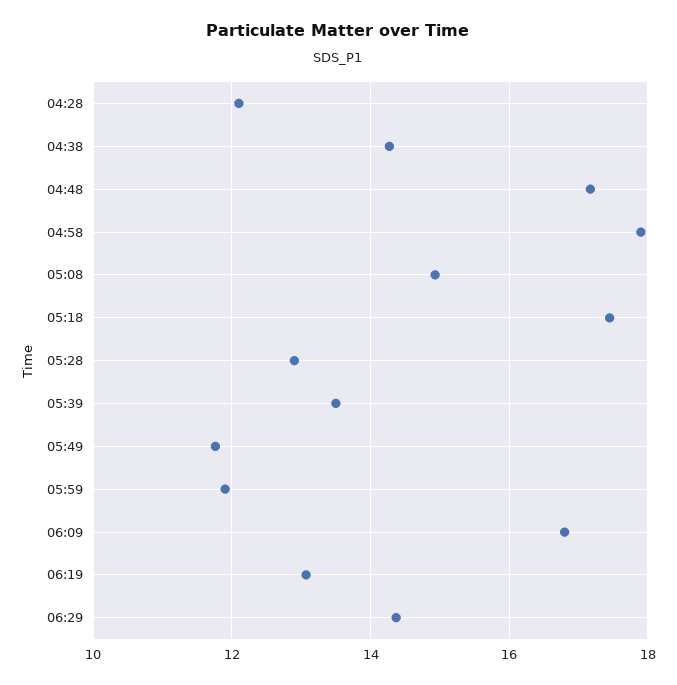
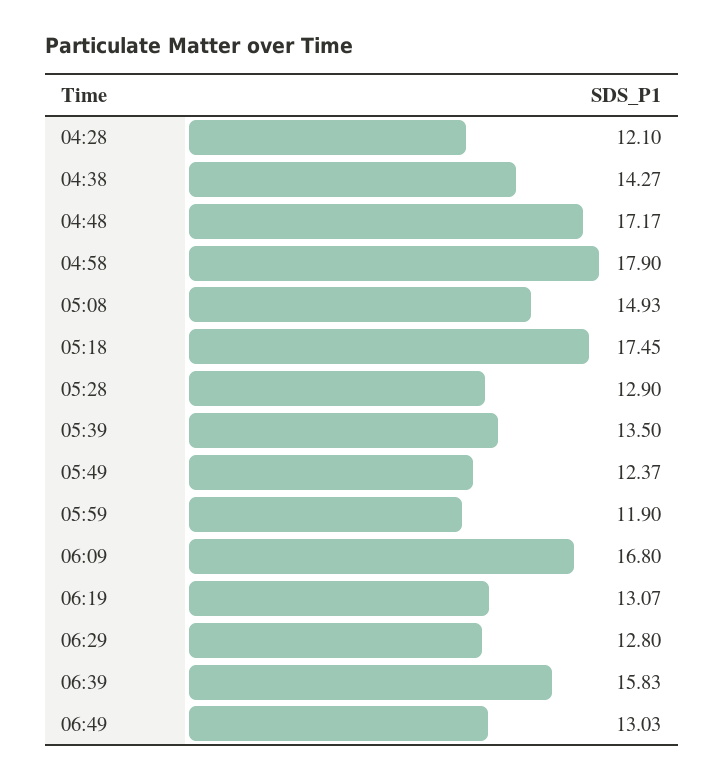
05:49: 11.8 -> 12.37
06:29: 14.4 -> 12.8
06:39: none -> 15.83
06:49: none -> 13.03

